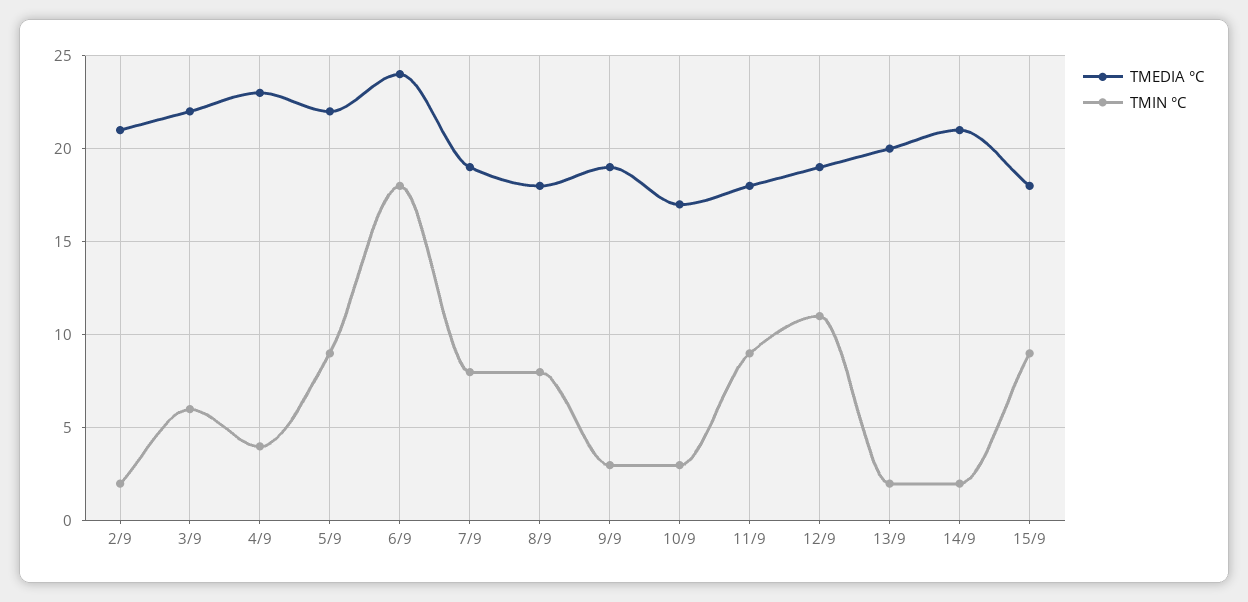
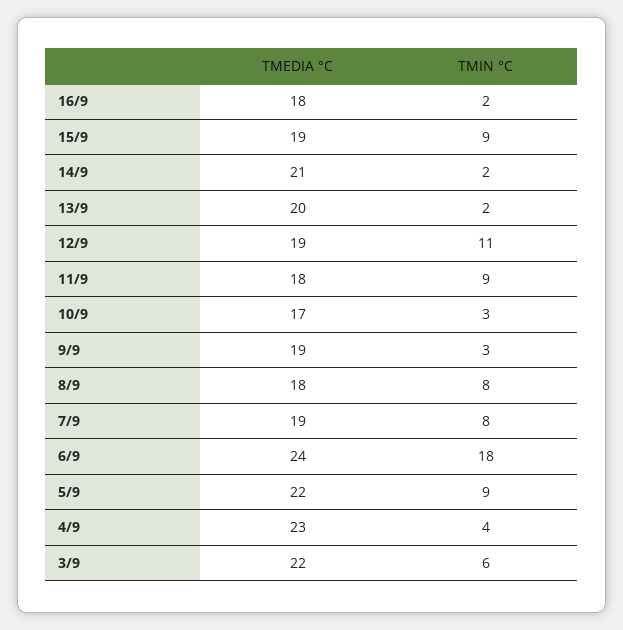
TMEDIA °C, 2/9: 21 -> none
TMIN °C, 2/9: 2 -> none
TMEDIA °C, 15/9: 18 -> 19
TMEDIA °C, 16/9: none -> 18
TMIN °C, 16/9: none -> 2

